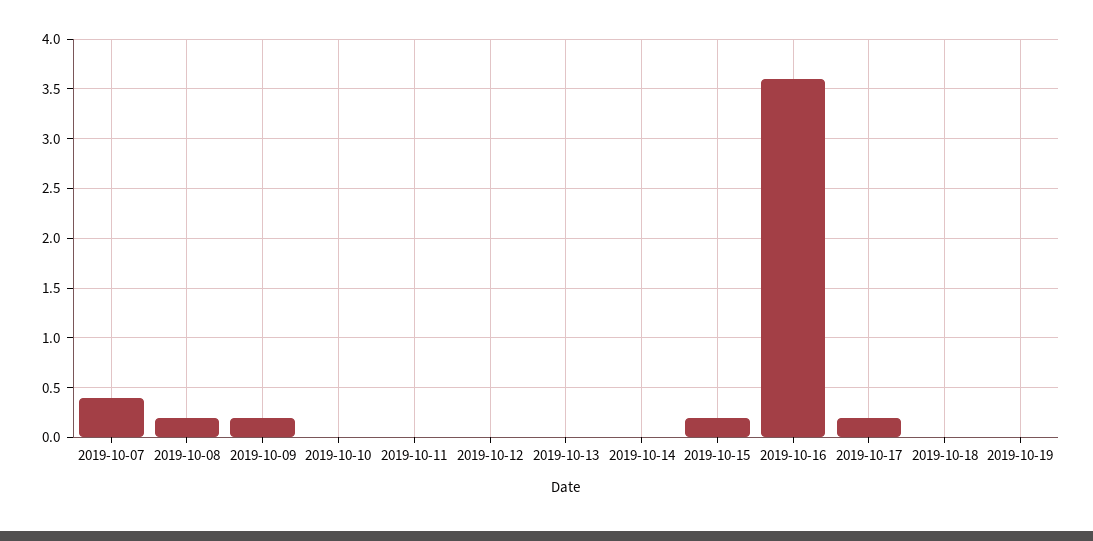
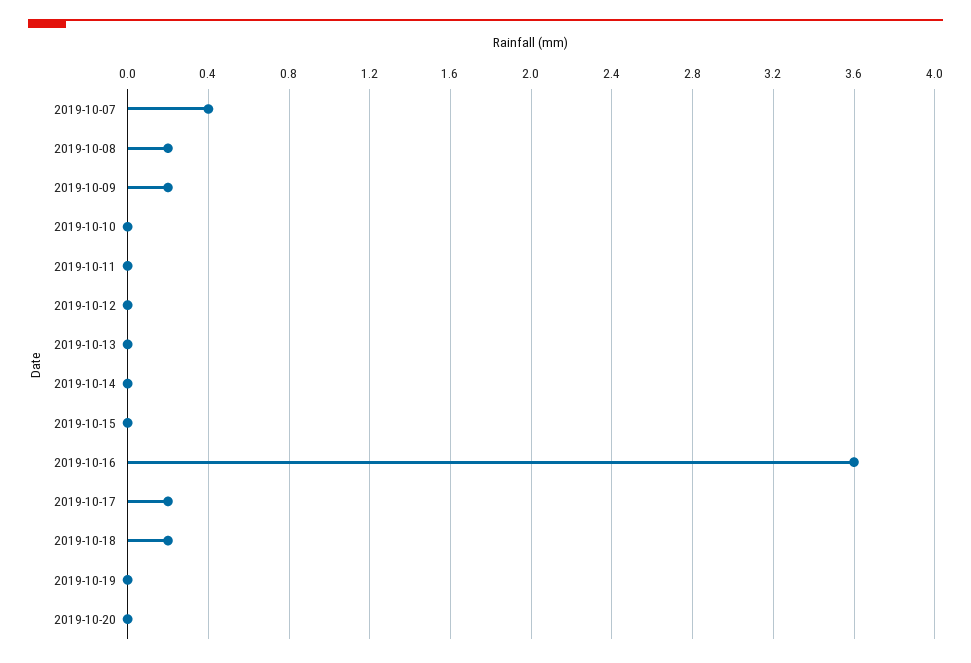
2019-10-15: 0.2 -> 0
2019-10-18: 0 -> 0.2
2019-10-20: none -> 0

